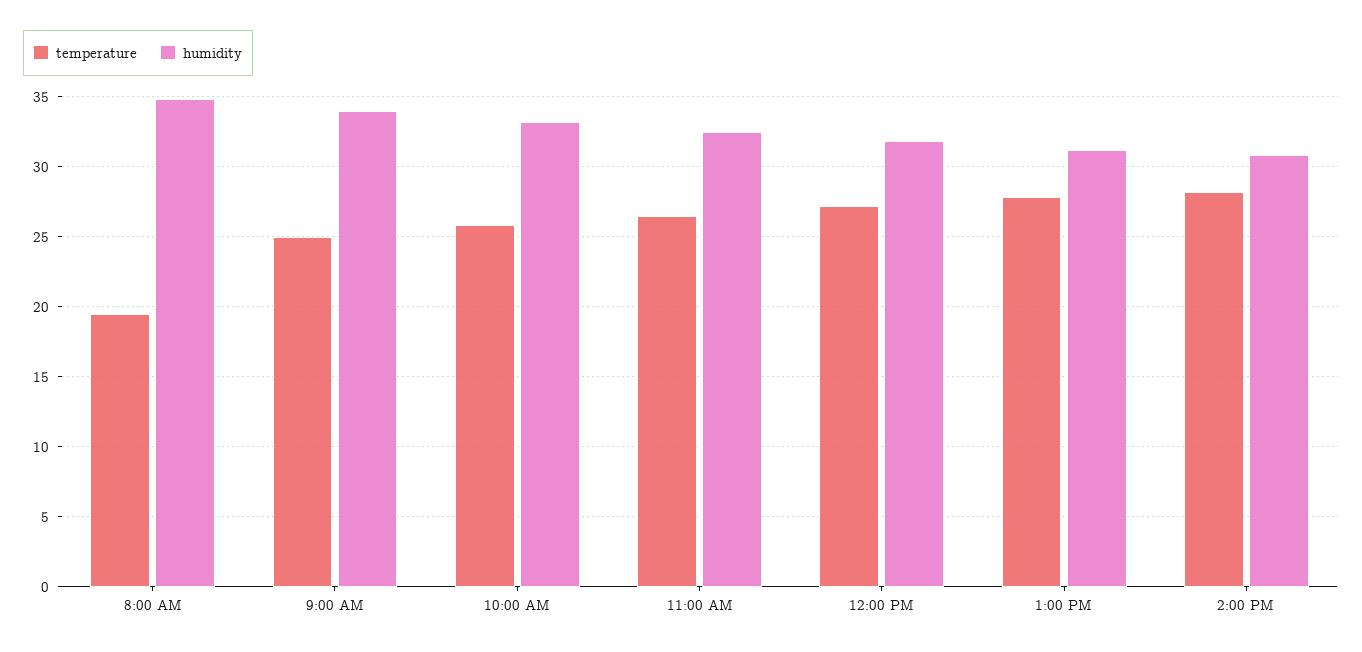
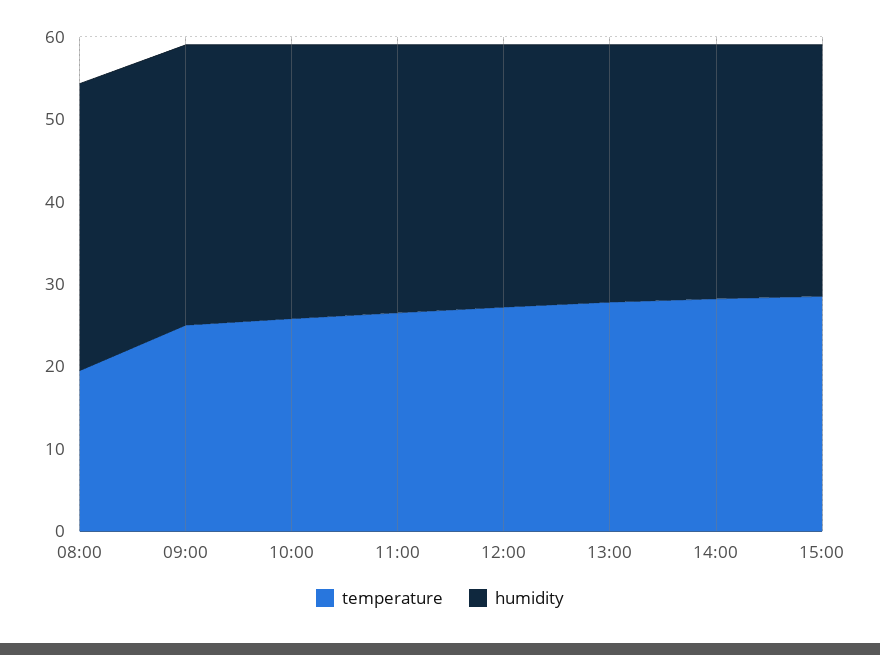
temperature, 15:00: none -> 28
humidity, 15:00: none -> 30

